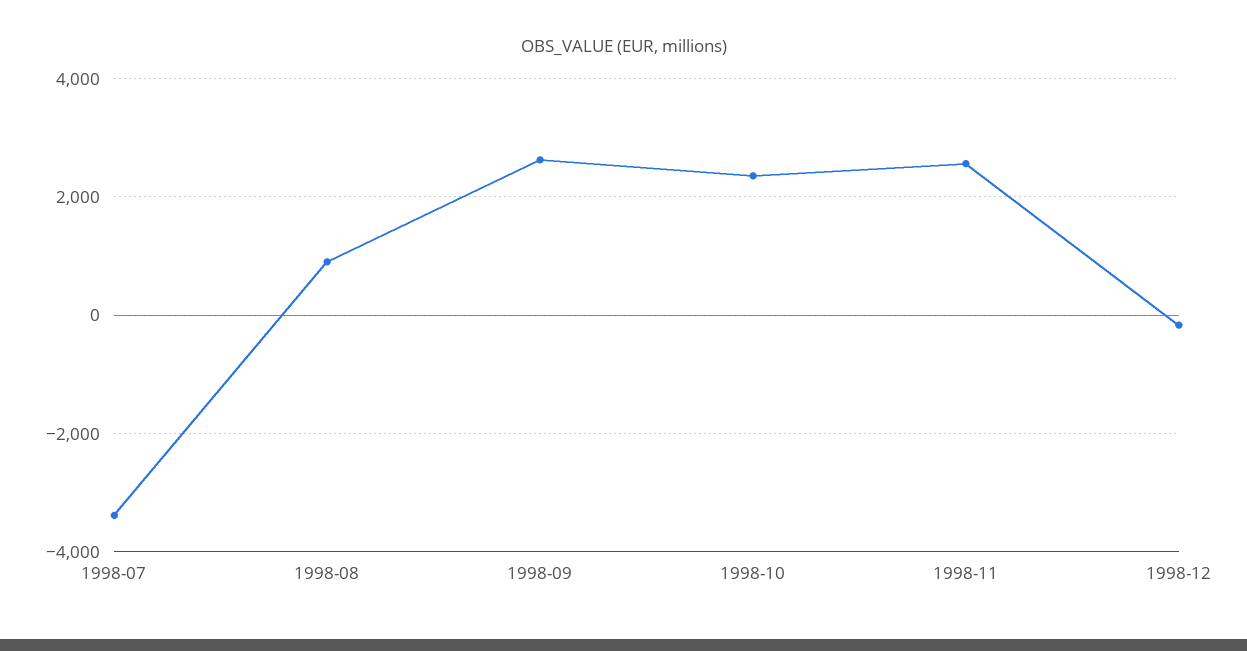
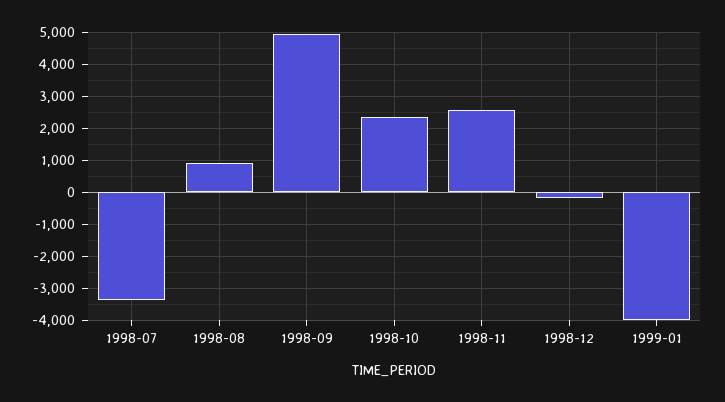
1998-09: 2600 -> 5000
1999-01: none -> -4000

